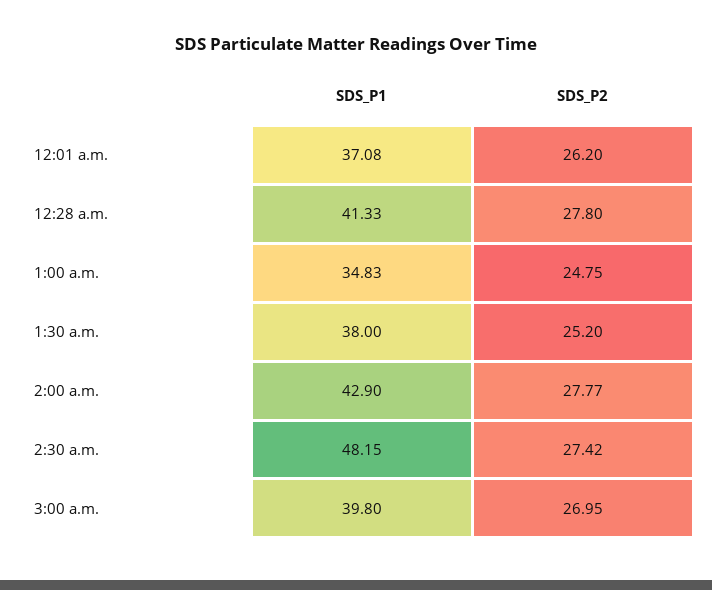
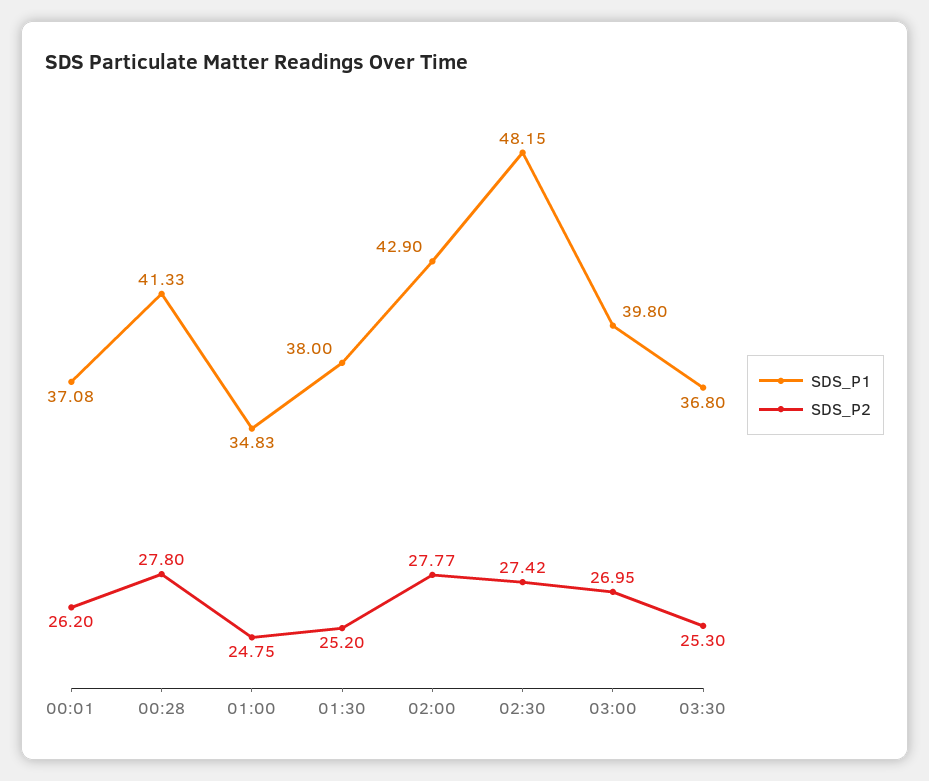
SDS_P1, 03:30: none -> 36.8
SDS_P2, 03:30: none -> 25.3

